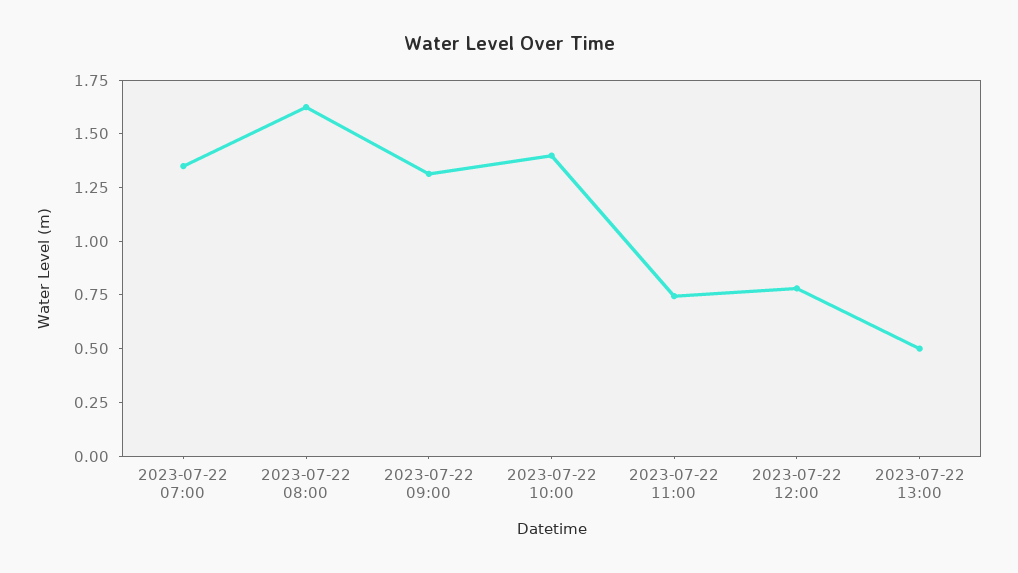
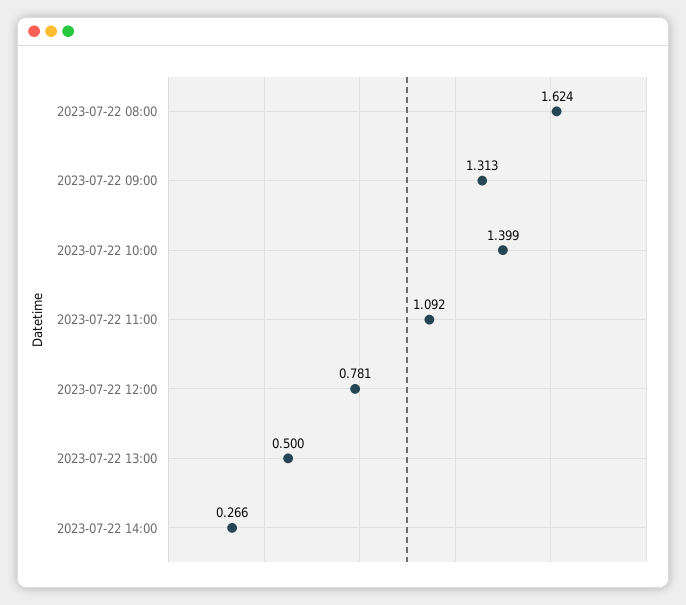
2023-07-22 07:00: 1.35 -> none
2023-07-22 11:00: 0.75 -> 1.092
2023-07-22 14:00: none -> 0.266

